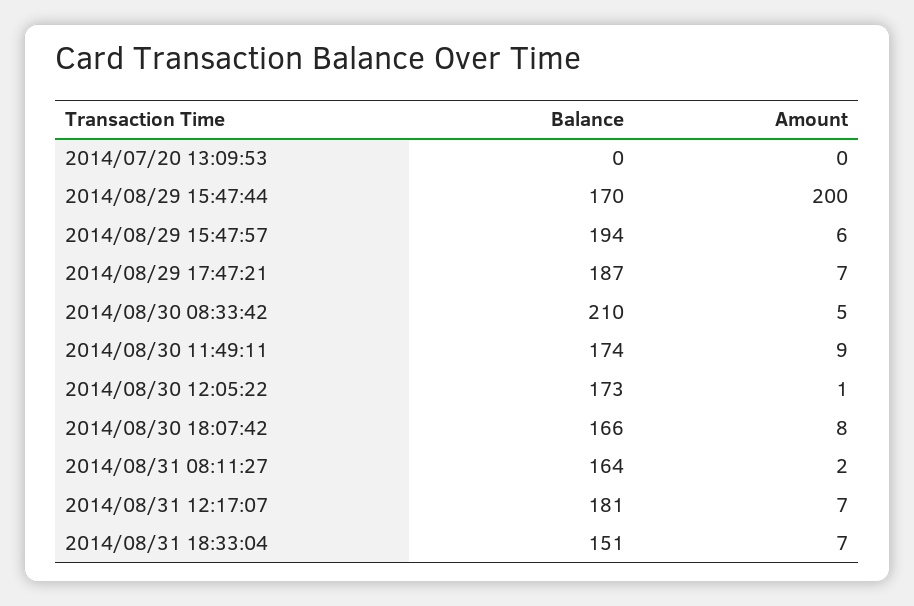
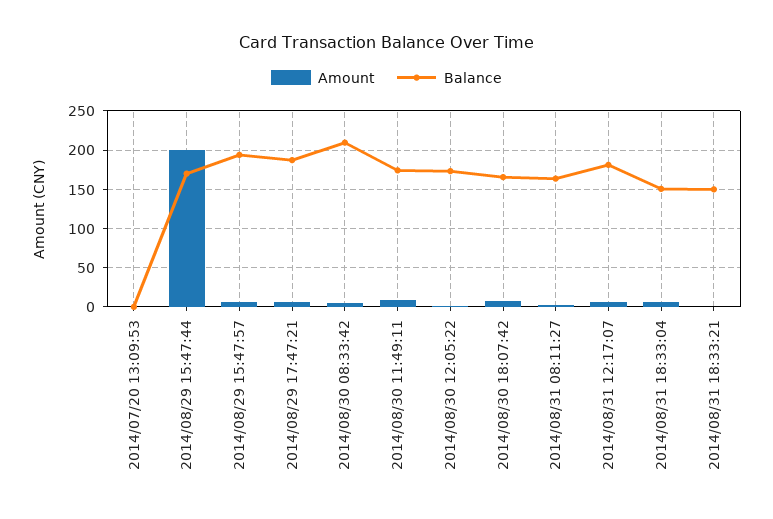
Amount, 2014/08/31 18:33:21: none -> 0
Balance, 2014/08/31 18:33:21: none -> 150

